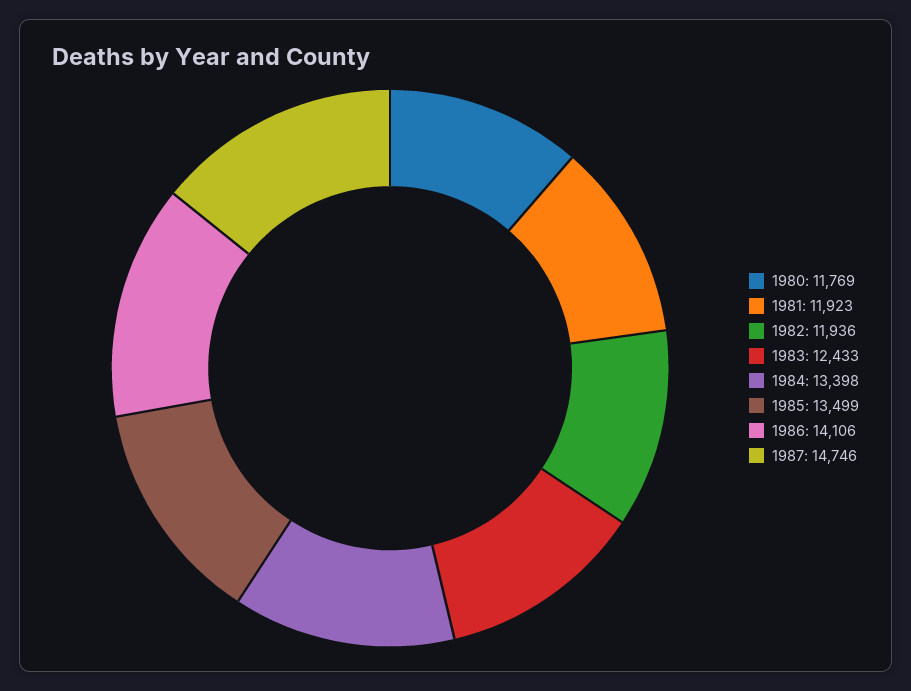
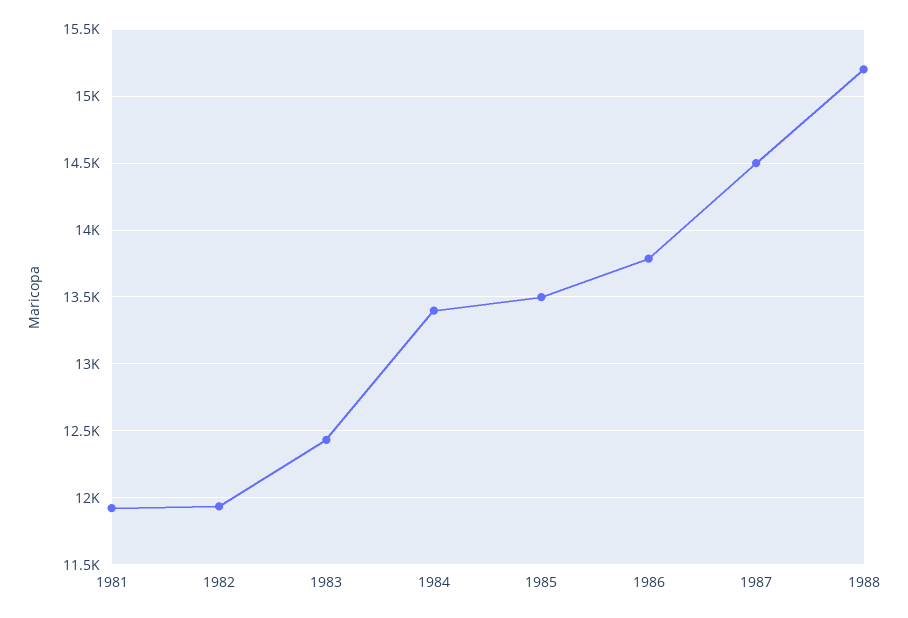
1980: 11769 -> none
1986: 14106 -> 13800
1987: 14746 -> 14500
1988: none -> 15200

